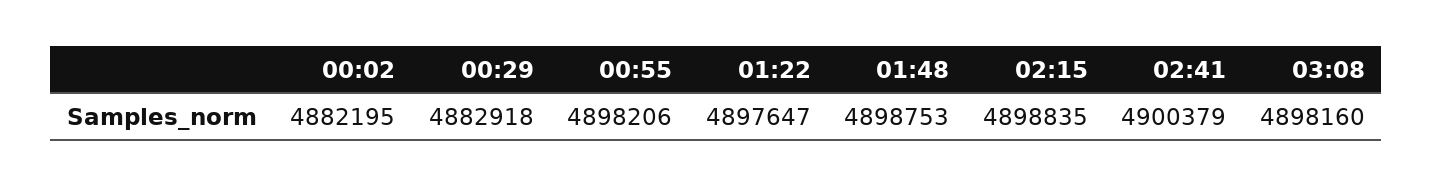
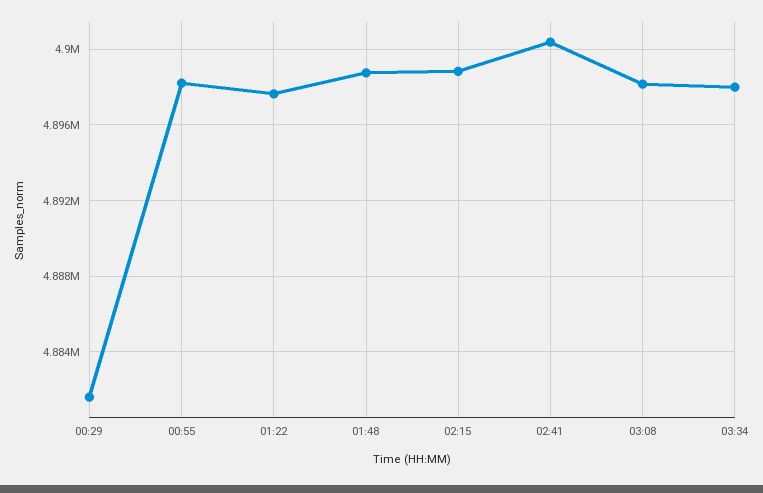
00:02: 4882195 -> none
00:29: 4882918 -> 4881500
03:34: none -> 4898000

